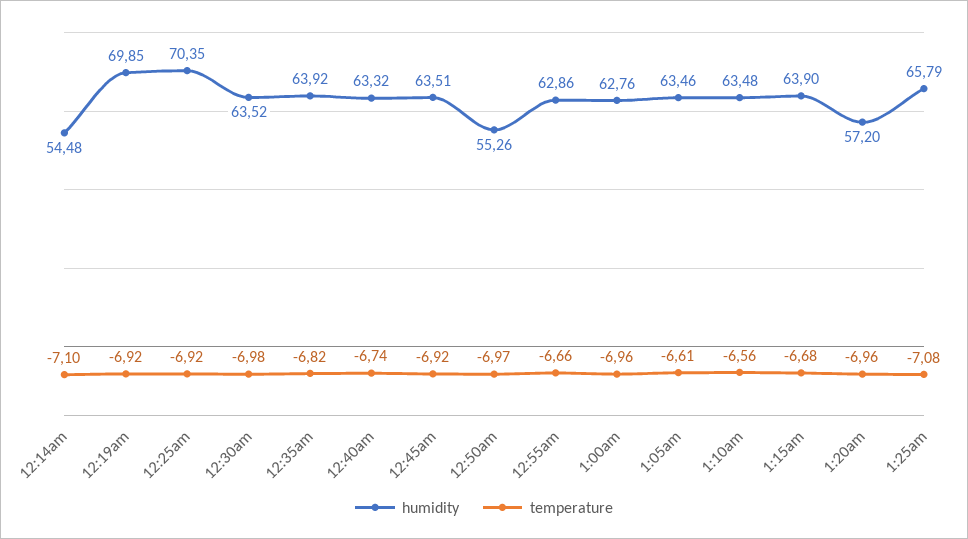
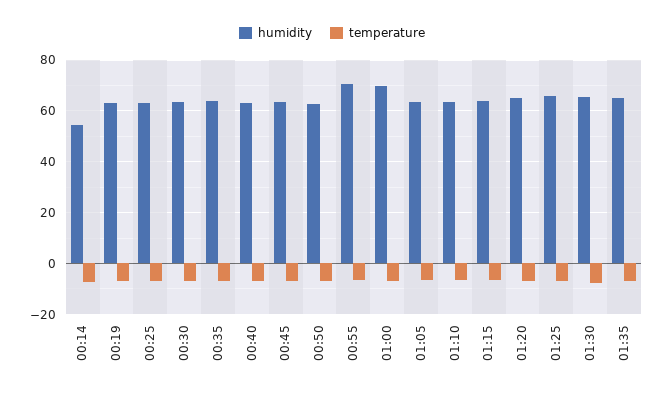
humidity, 12:19am: 69.85 -> 62.5
humidity, 12:25am: 70.35 -> 62.5
humidity, 12:50am: 55.26 -> 62.5
humidity, 12:55am: 62.86 -> 70
humidity, 1:00am: 62.76 -> 70
humidity, 1:20am: 57.2 -> 65
humidity, 01:30: none -> 65
temperature, 01:30: none -> -7.5
humidity, 01:35: none -> 65
temperature, 01:35: none -> -7.5

